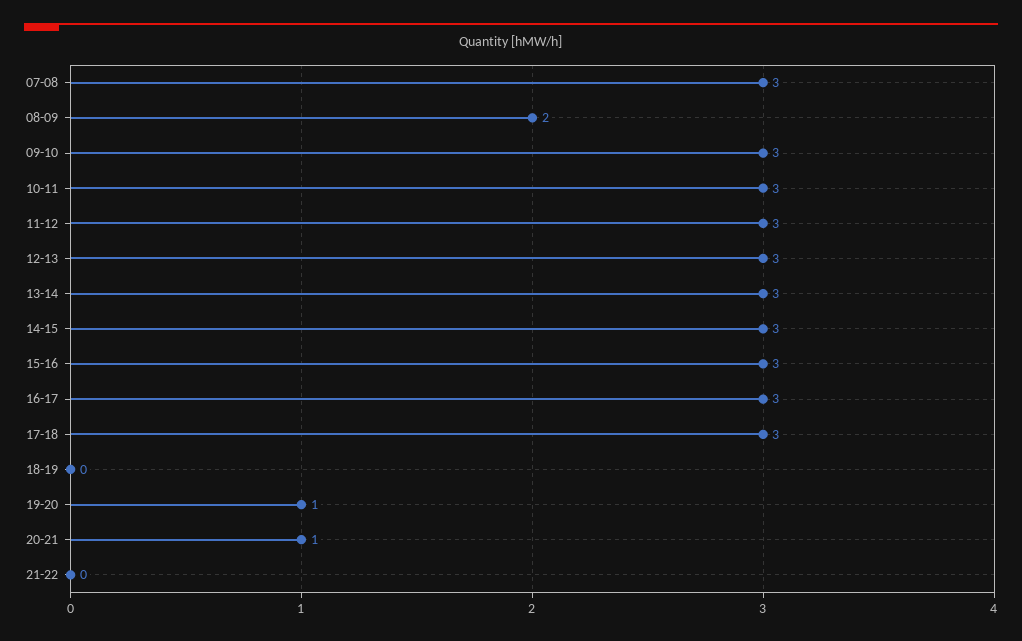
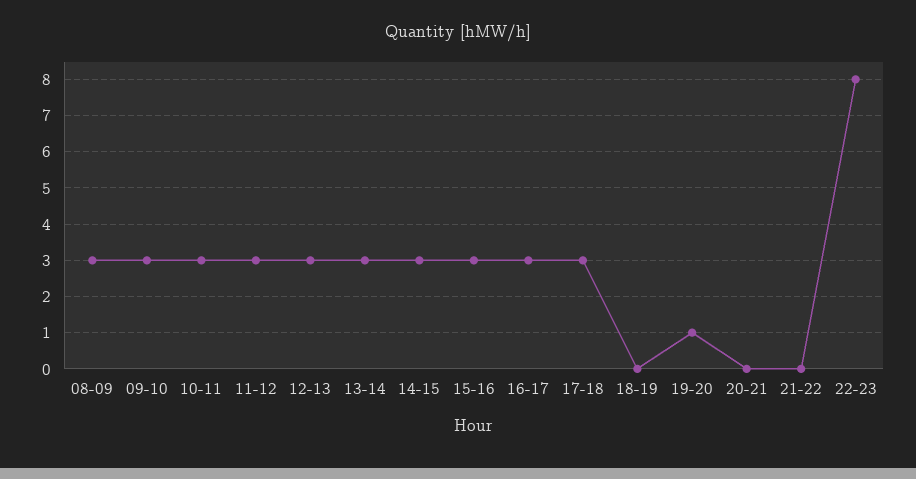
07-08: 3 -> none
08-09: 2 -> 3
20-21: 1 -> 0
22-23: none -> 8

